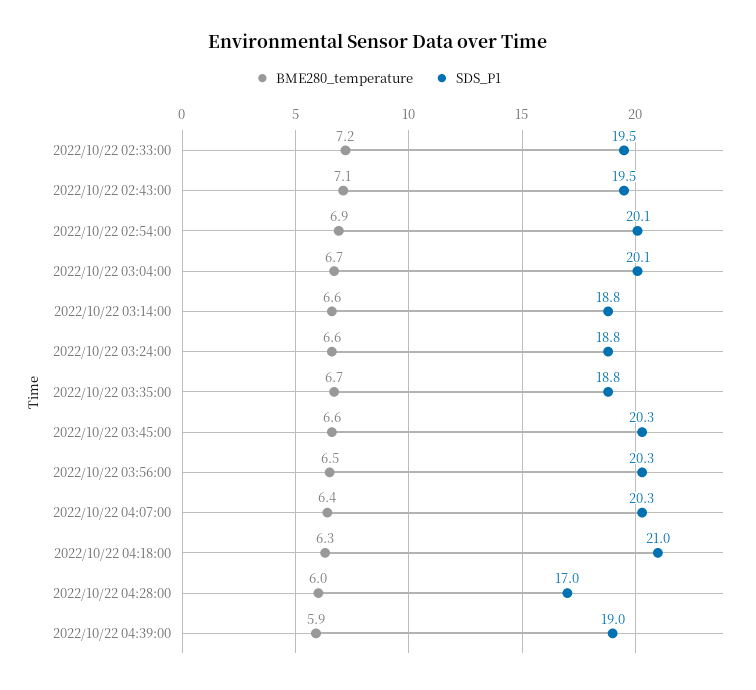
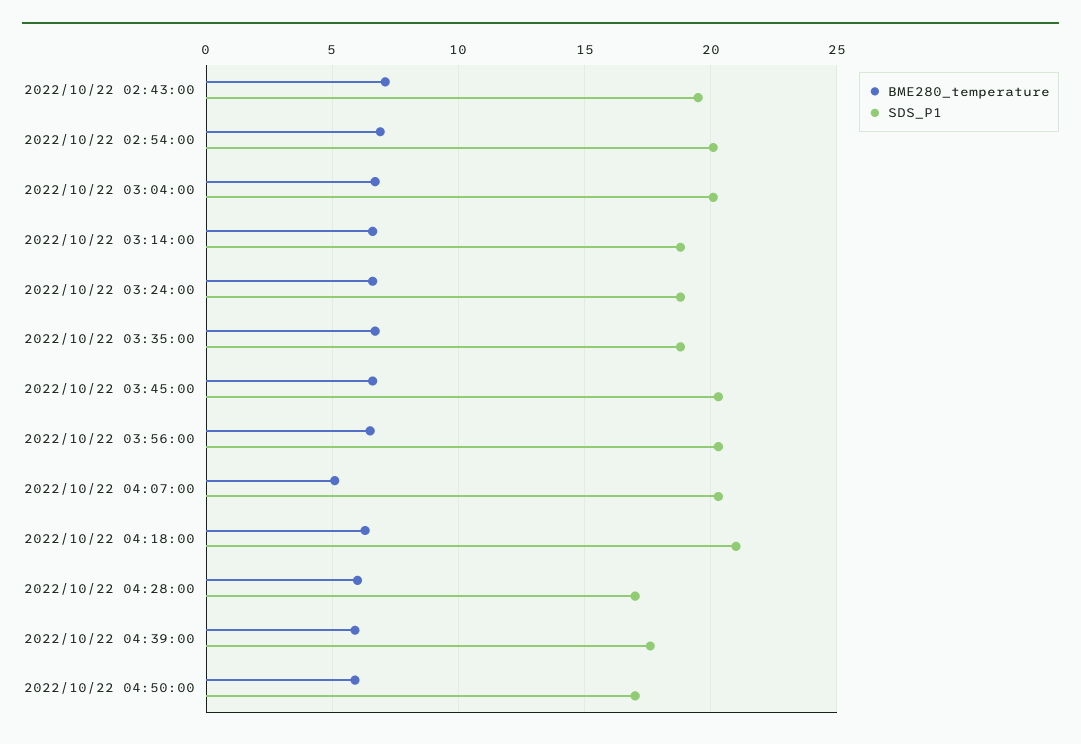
BME280_temperature, 2022/10/22 02:33:00: 7.2 -> none
SDS_P1, 2022/10/22 02:33:00: 19.5 -> none
BME280_temperature, 2022/10/22 04:07:00: 6.4 -> 5
SDS_P1, 2022/10/22 04:39:00: 19 -> 17.5
BME280_temperature, 2022/10/22 04:50:00: none -> 6
SDS_P1, 2022/10/22 04:50:00: none -> 17

